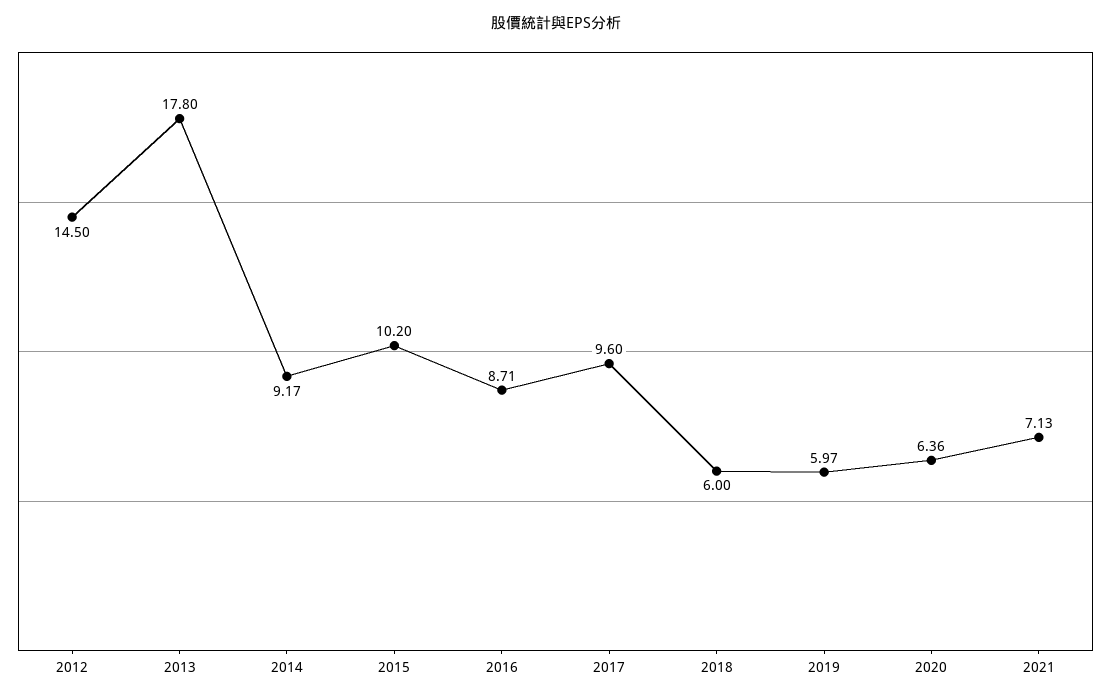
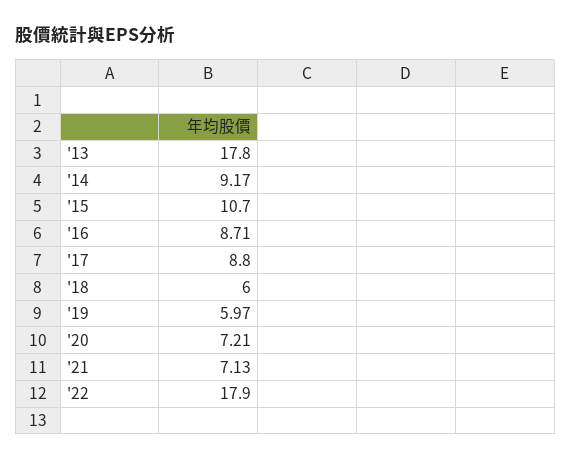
2012: 14.5 -> none
2015: 10.2 -> 10.7
2017: 9.6 -> 8.8
2020: 6.36 -> 7.21
'22: none -> 17.9

